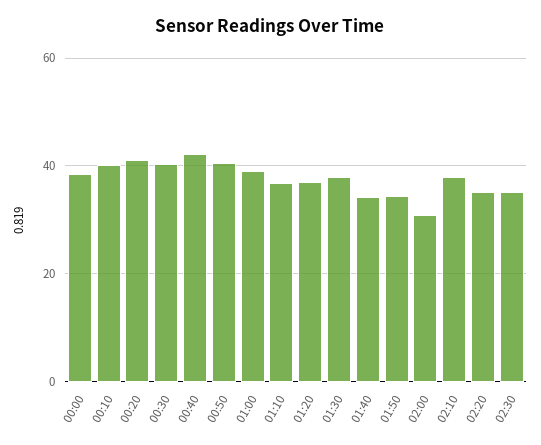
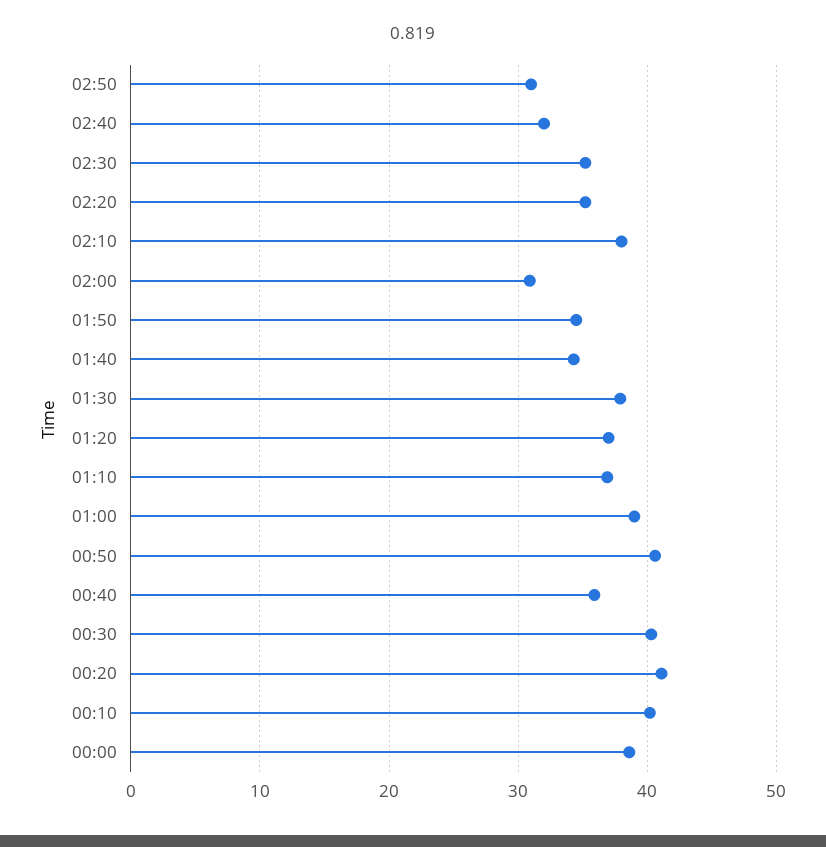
00:40: 42 -> 36
02:50: none -> 31
02:40: none -> 32

